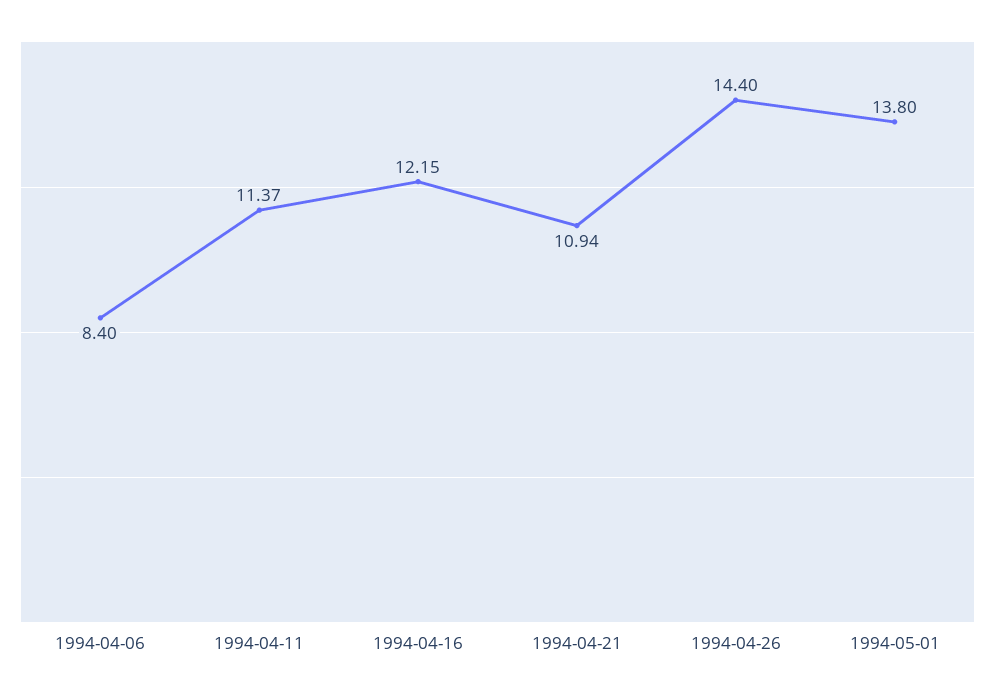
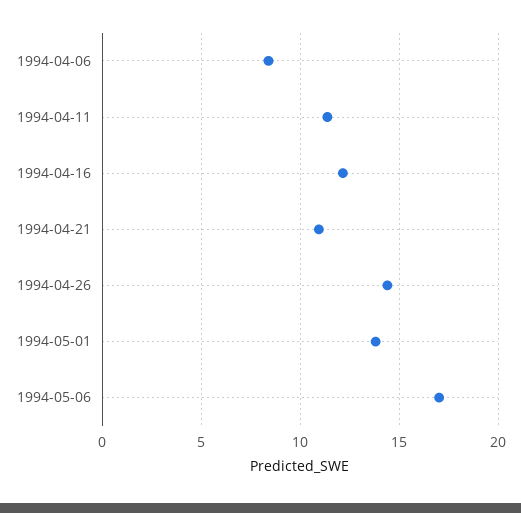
1994-05-06: none -> 17

